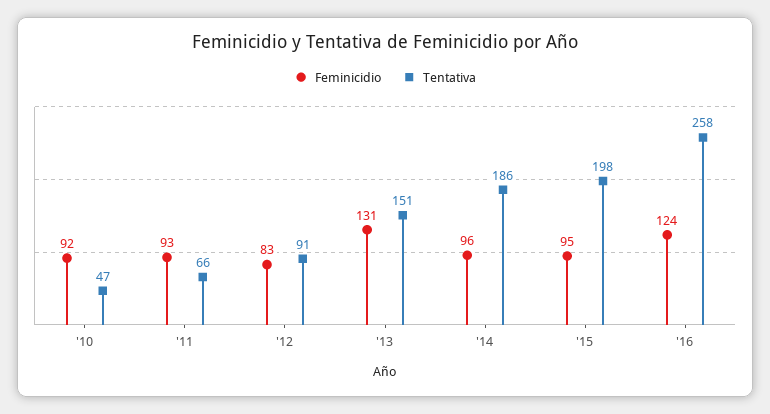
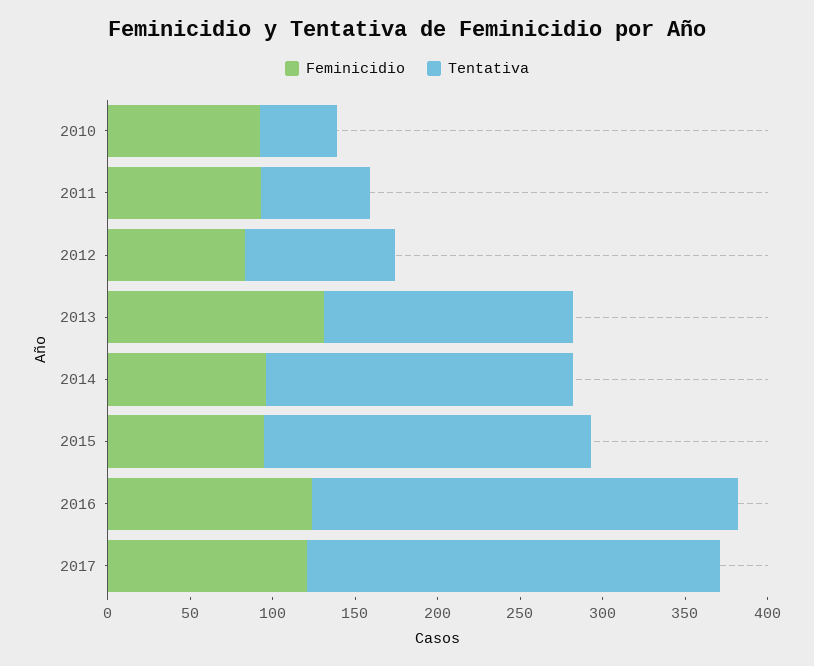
Feminicidio, 2017: none -> 120
Tentativa, 2017: none -> 250

